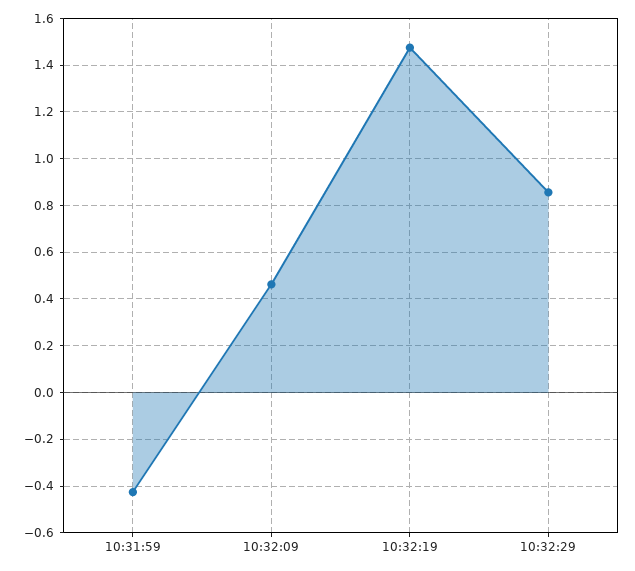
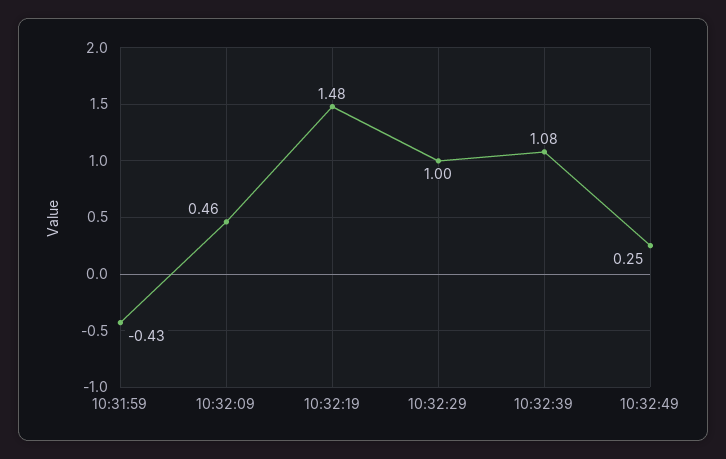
10:32:29: 0.85 -> 1
10:32:39: none -> 1.08
10:32:49: none -> 0.25

